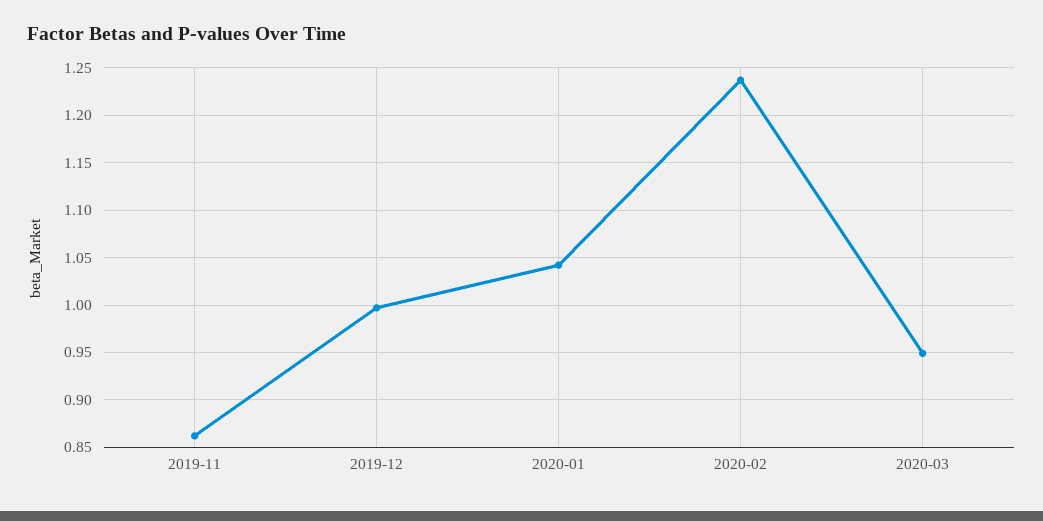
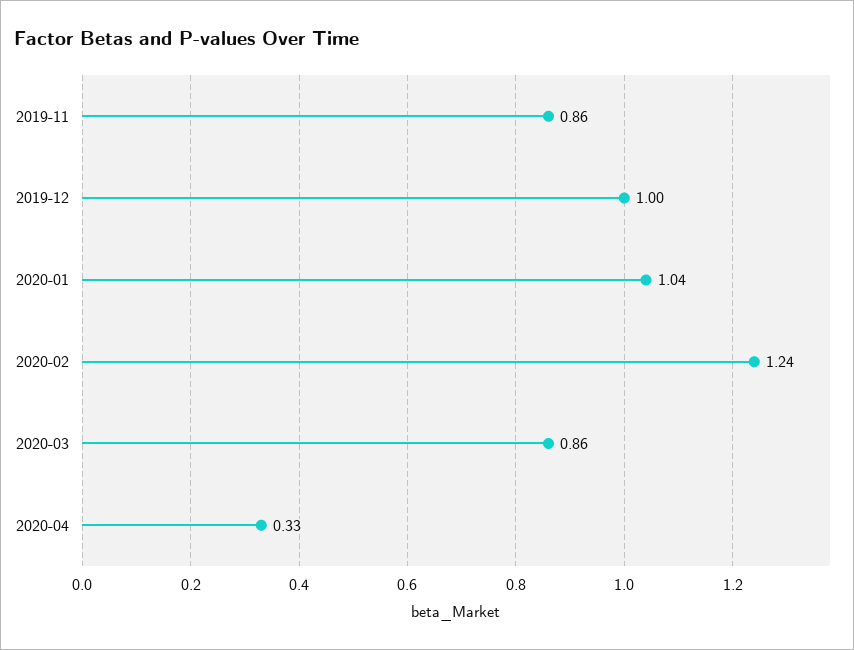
2020-03: 0.95 -> 0.86
2020-04: none -> 0.33

